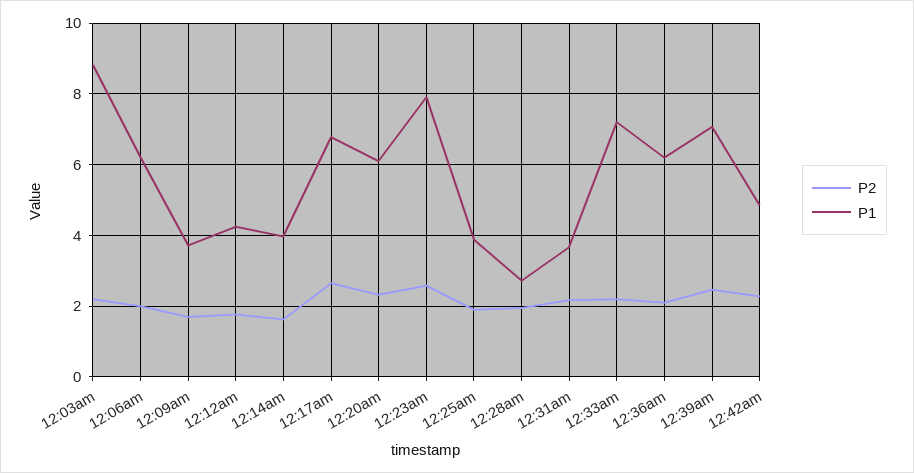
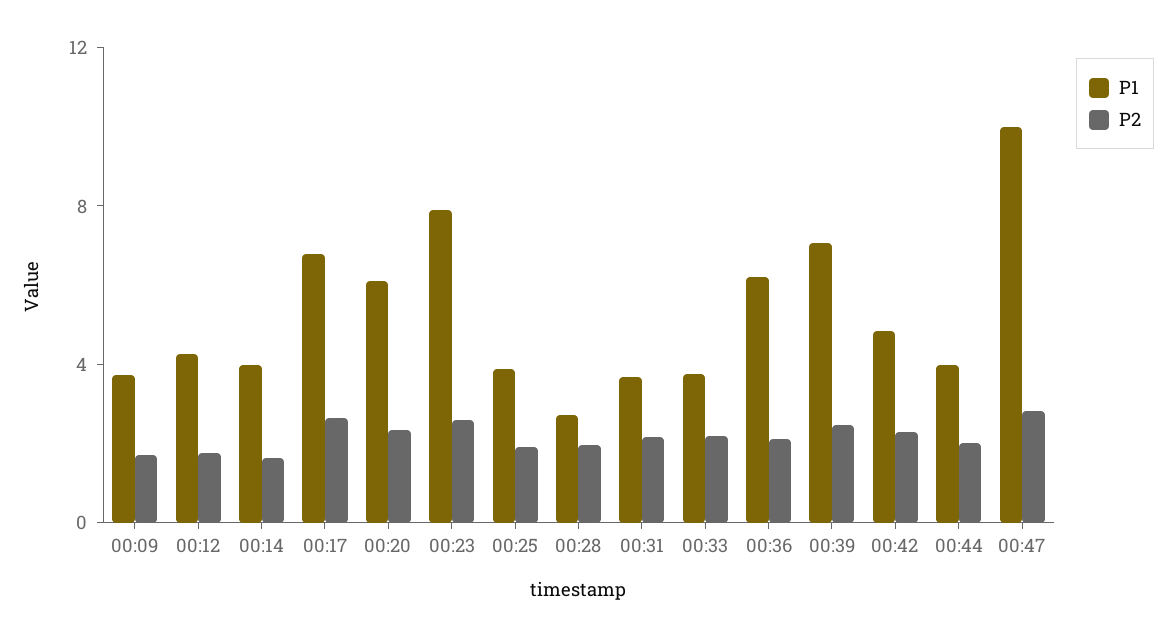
P2, 12:03am: 2.2 -> none
P1, 12:03am: 8.8 -> none
P2, 12:06am: 2 -> none
P1, 12:06am: 6.2 -> none
P1, 12:33am: 7.2 -> 4
P1, 00:44: none -> 4
P2, 00:44: none -> 2
P1, 00:47: none -> 10
P2, 00:47: none -> 3

